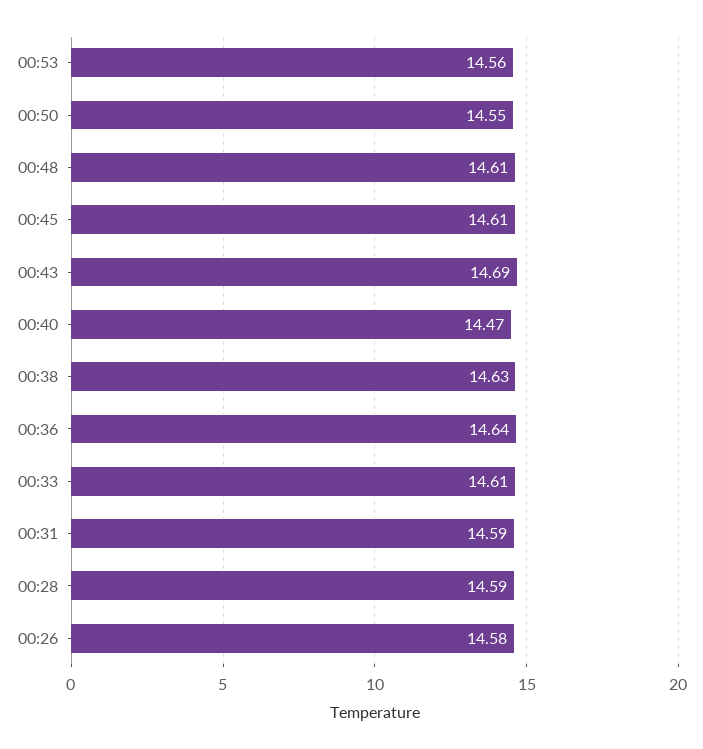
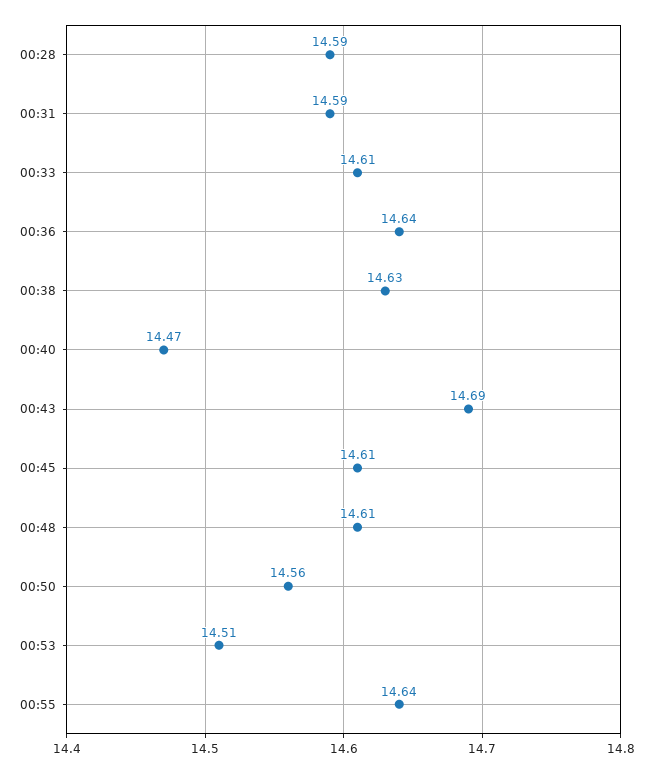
00:53: 14.56 -> 14.51
00:50: 14.55 -> 14.56
00:26: 14.58 -> none
00:55: none -> 14.64

